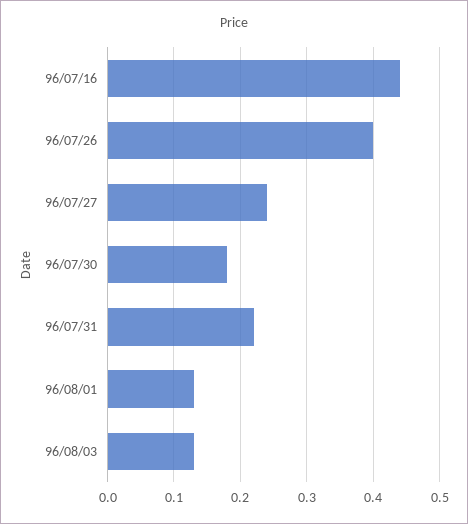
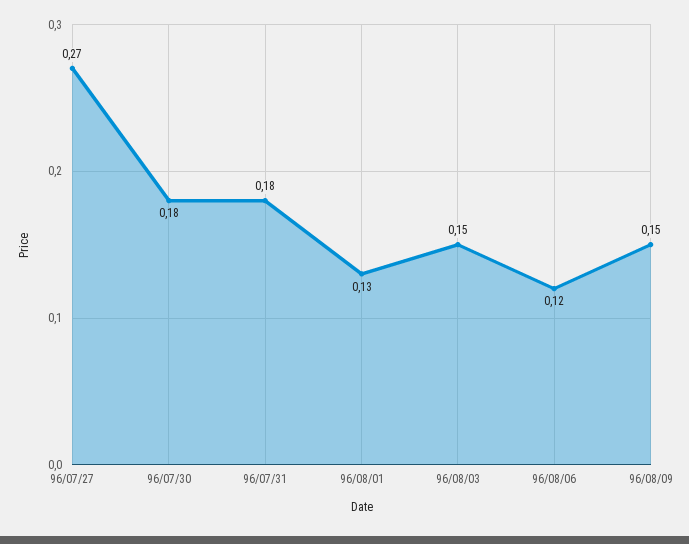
96/07/16: 0.44 -> none
96/07/26: 0.4 -> none
96/07/27: 0.24 -> 0.27
96/07/31: 0.22 -> 0.18
96/08/03: 0.13 -> 0.15
96/08/06: none -> 0.12
96/08/09: none -> 0.15

